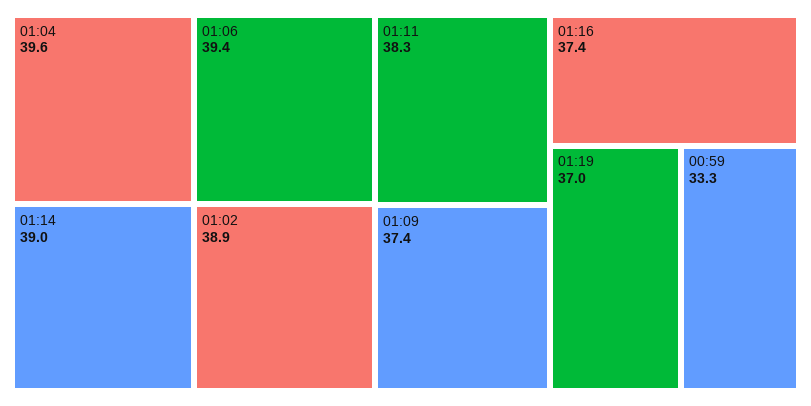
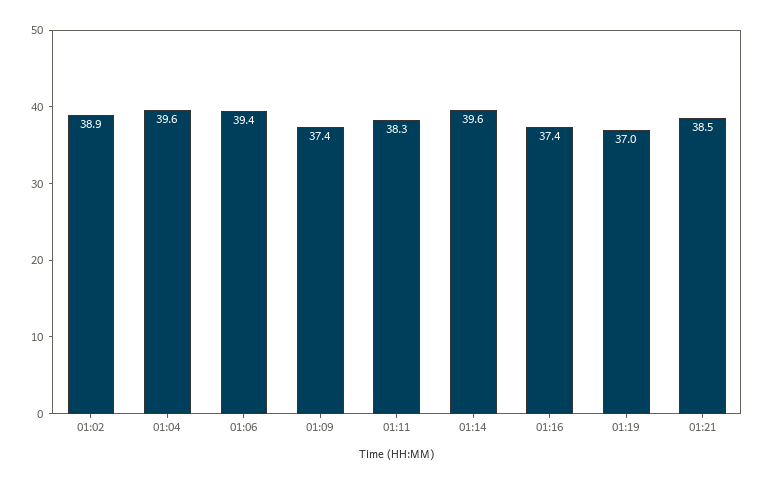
01:14: 39 -> 39.6
00:59: 33.3 -> none
01:21: none -> 38.5

